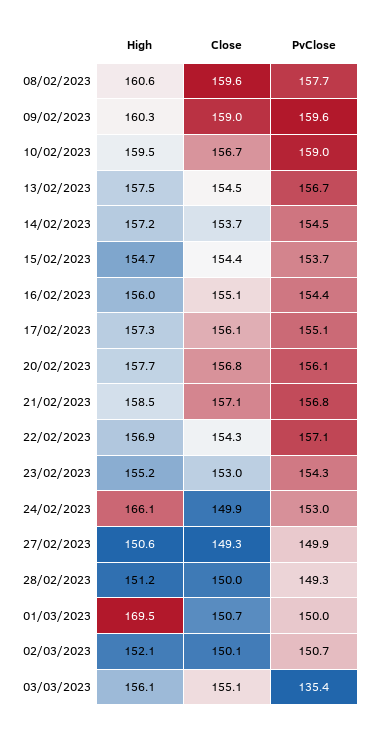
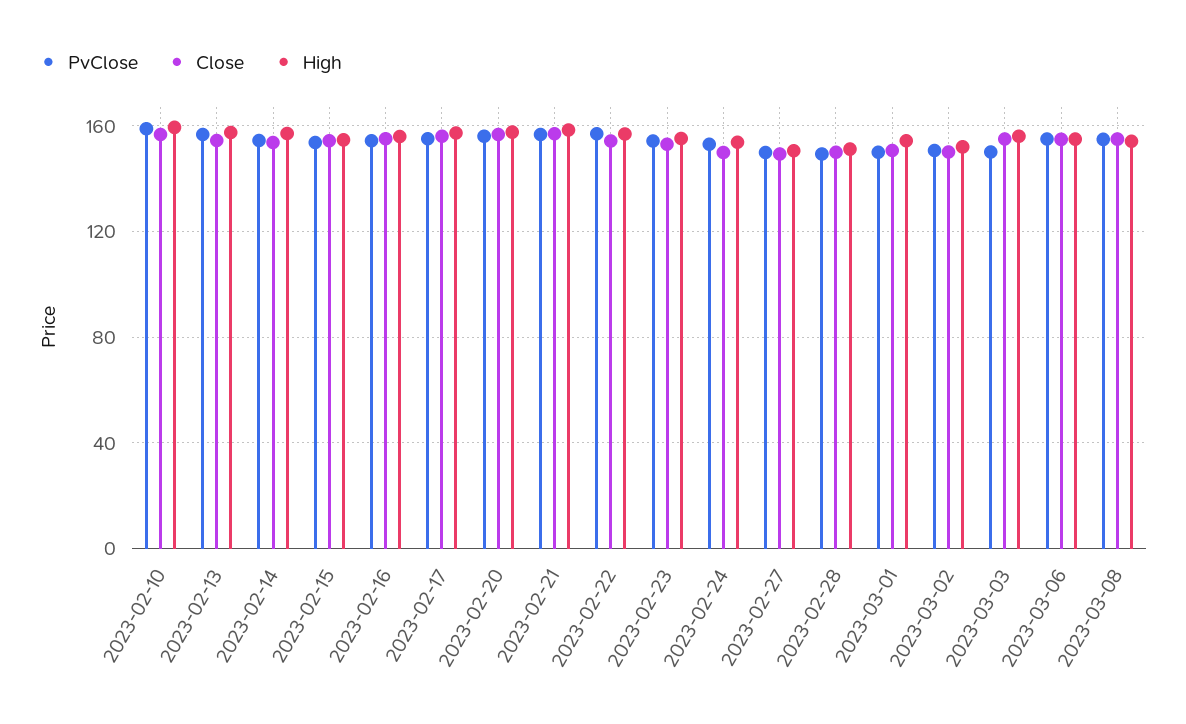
High, 08/02/2023: 160.6 -> none
Close, 08/02/2023: 159.6 -> none
PvClose, 08/02/2023: 157.7 -> none
High, 09/02/2023: 160.3 -> none
Close, 09/02/2023: 159 -> none
PvClose, 09/02/2023: 159.6 -> none
High, 24/02/2023: 166.1 -> 155
High, 01/03/2023: 169.5 -> 155
PvClose, 03/03/2023: 135.4 -> 150
PvClose, 2023-03-06: none -> 155
Close, 2023-03-06: none -> 155
High, 2023-03-06: none -> 155
PvClose, 2023-03-08: none -> 155
Close, 2023-03-08: none -> 155
High, 2023-03-08: none -> 155

